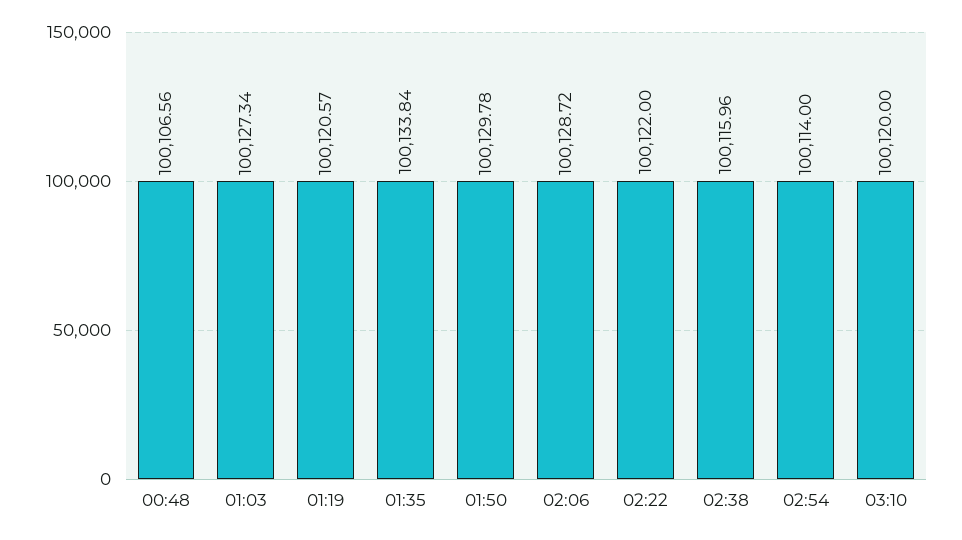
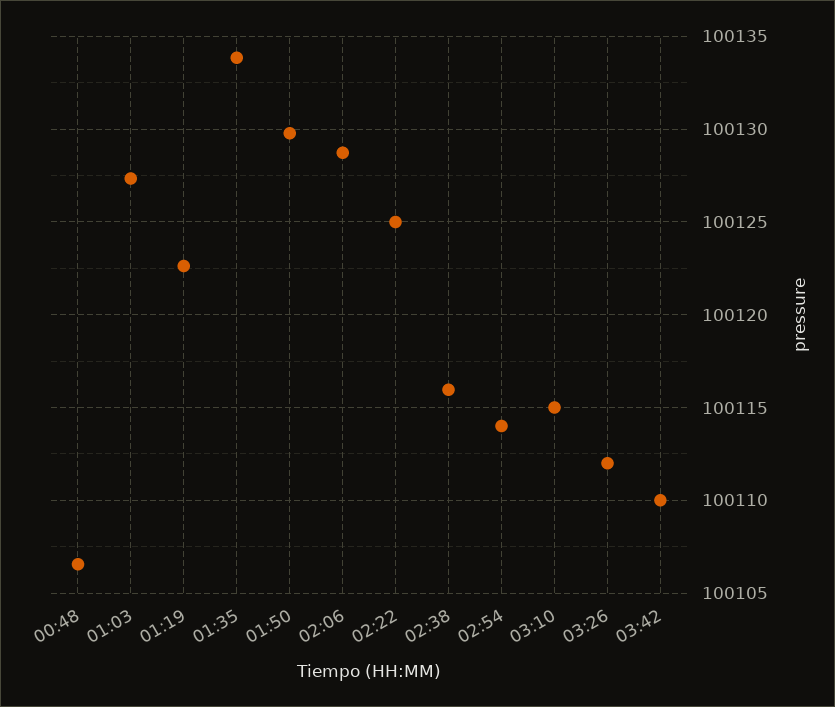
01:19: 100120.57 -> 100122.5
02:22: 100122 -> 100125
03:10: 100120 -> 100115
03:26: none -> 100112
03:42: none -> 100110

